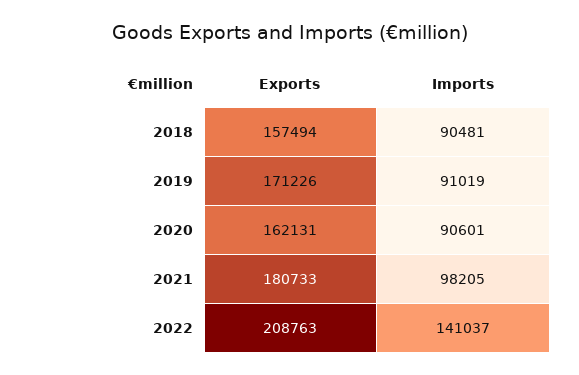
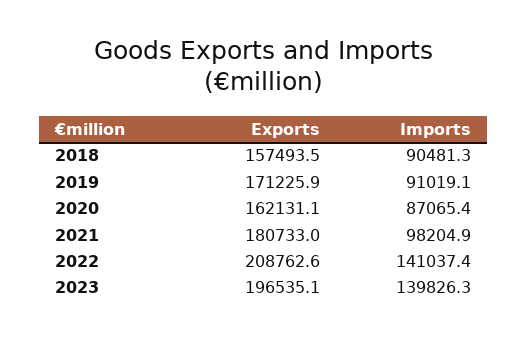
Imports, 2020: 90601 -> 87065.4
Exports, 2023: none -> 196535.1
Imports, 2023: none -> 139826.3

